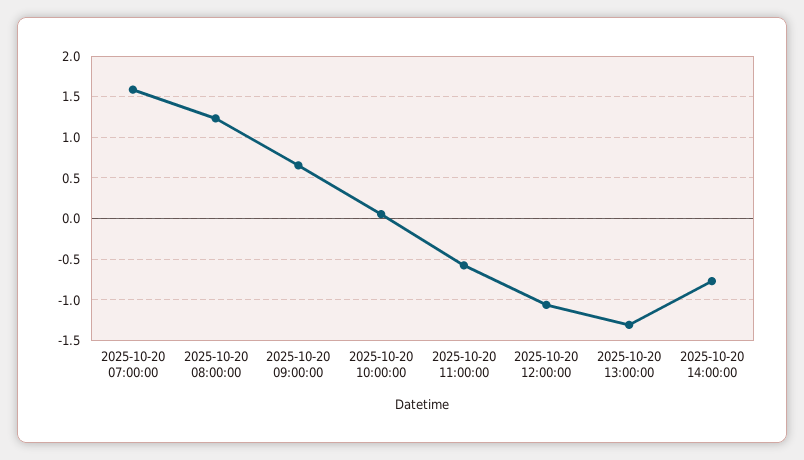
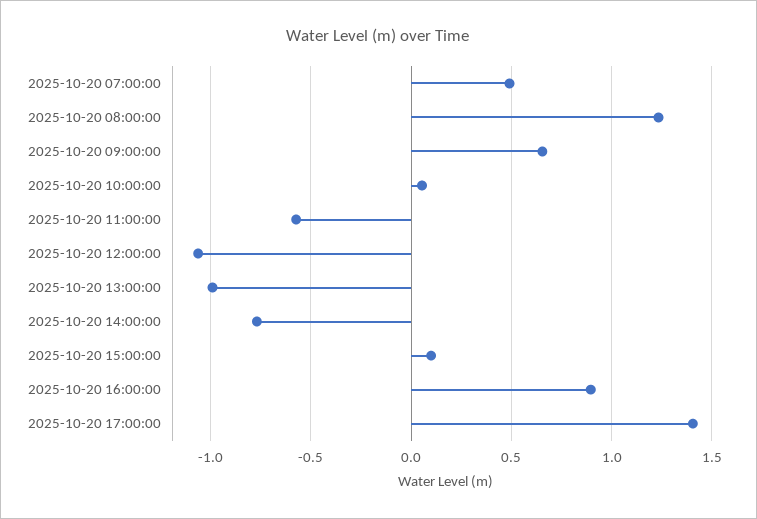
2025-10-20 07:00:00: 1.6 -> 0.5
2025-10-20 13:00:00: -1.3 -> -1
2025-10-20 15:00:00: none -> 0.1
2025-10-20 16:00:00: none -> 0.9
2025-10-20 17:00:00: none -> 1.4

